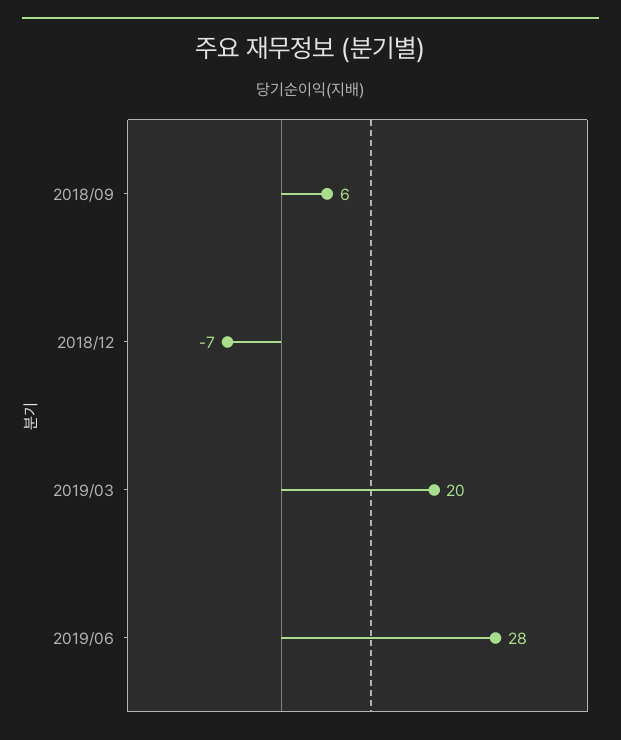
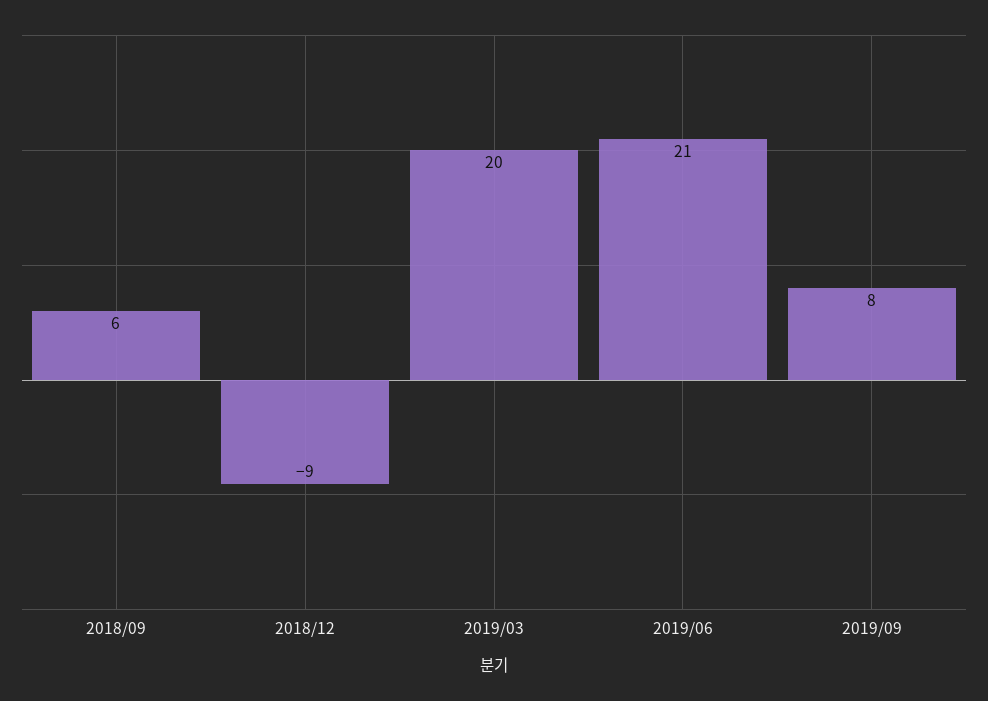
2018/12: -7 -> -9
2019/06: 28 -> 21
2019/09: none -> 8

